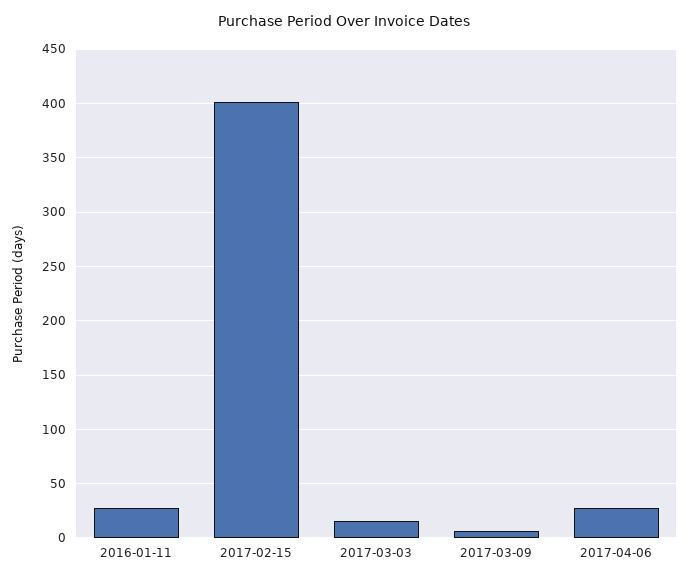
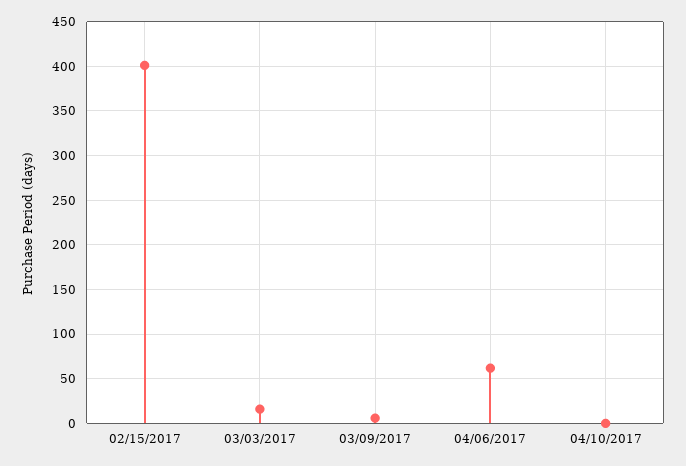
2016-01-11: 30 -> none
2017-04-06: 30 -> 60
04/10/2017: none -> 0

